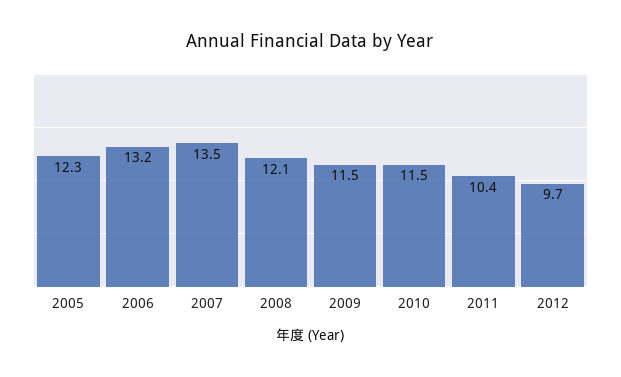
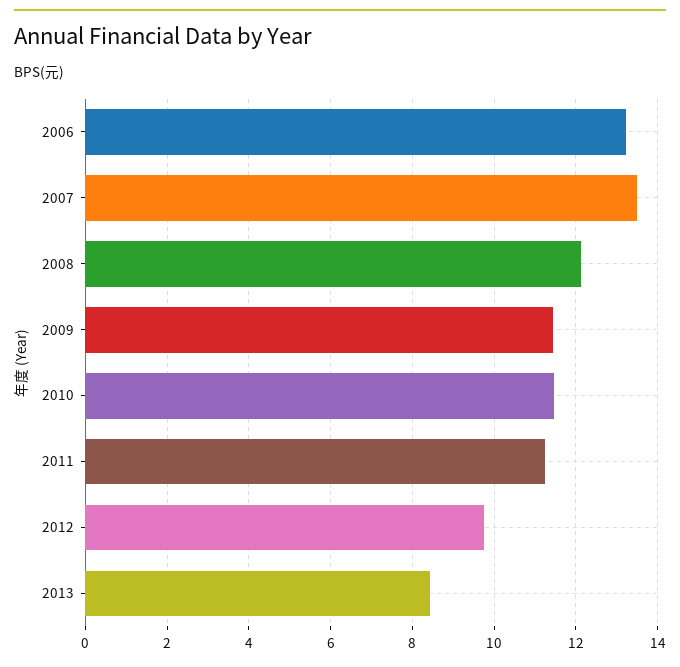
2005: 12.3 -> none
2011: 10.4 -> 11.2
2013: none -> 8.4

